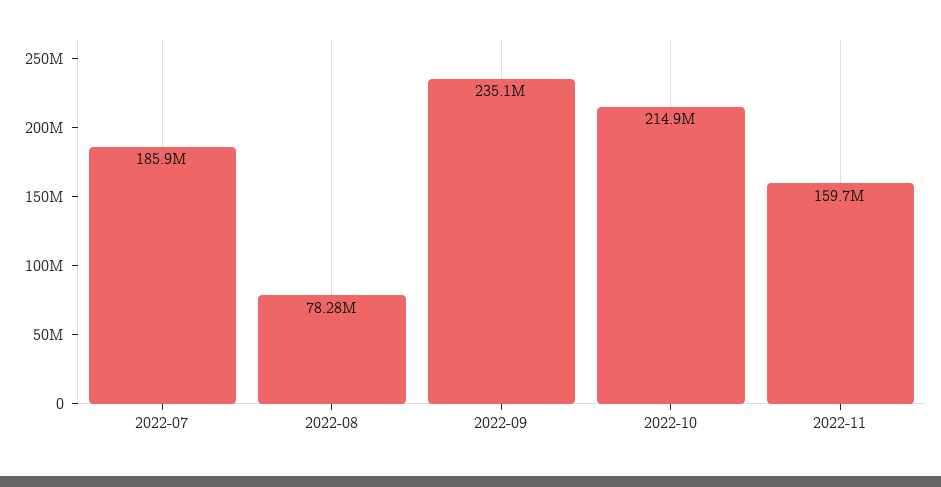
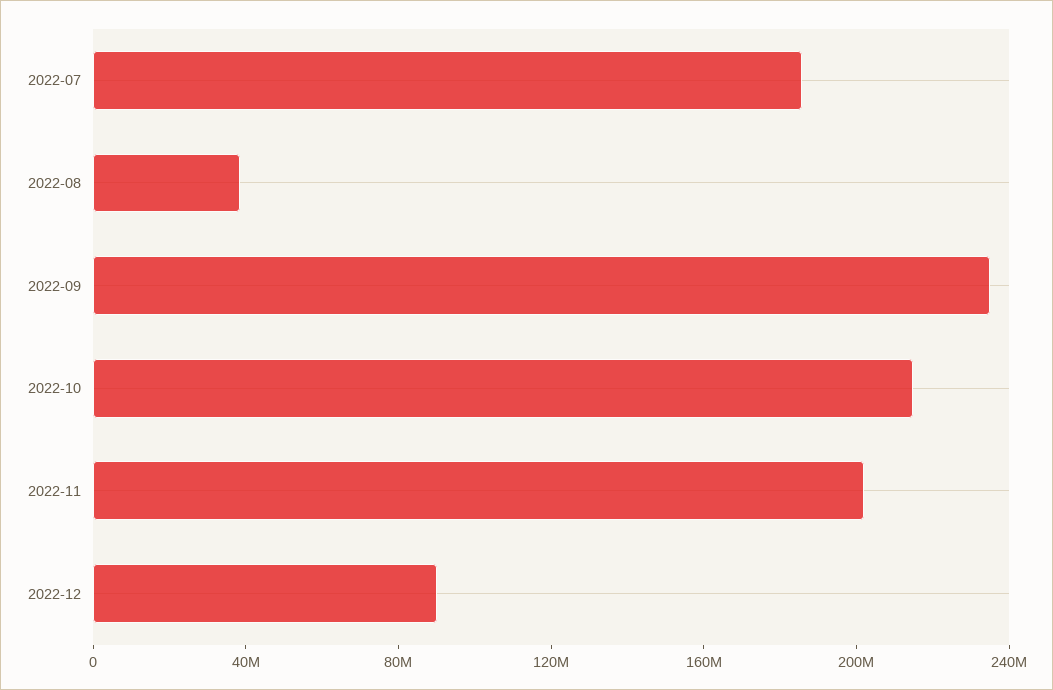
2022-08: 78280000 -> 40000000
2022-11: 159700000 -> 200000000
2022-12: none -> 90000000

